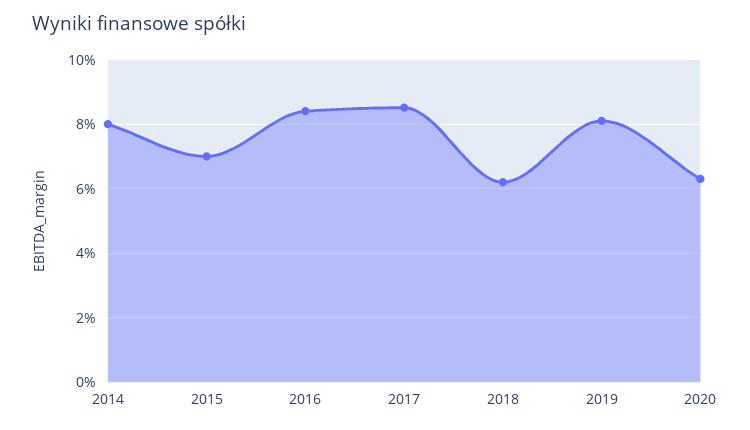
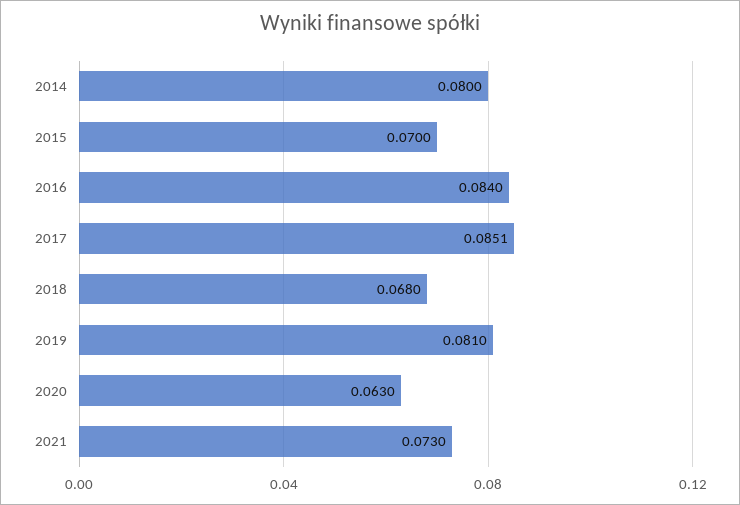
2018: 0.062 -> 0.068
2021: none -> 0.073

